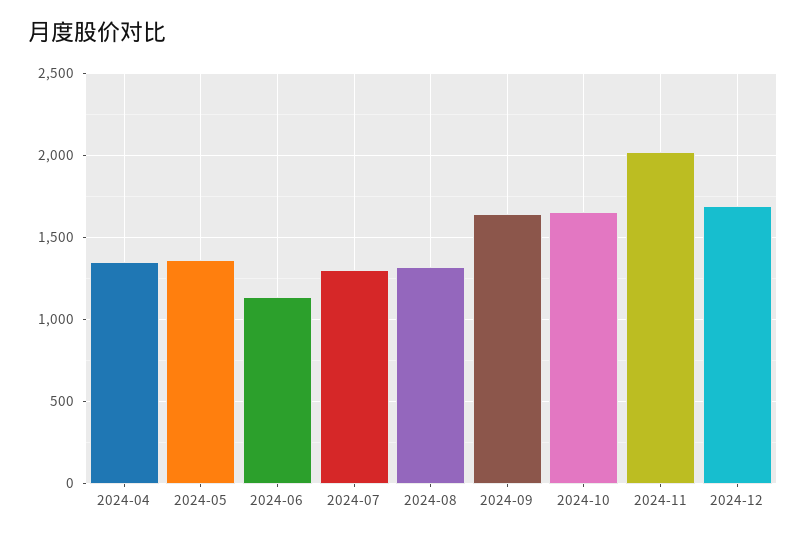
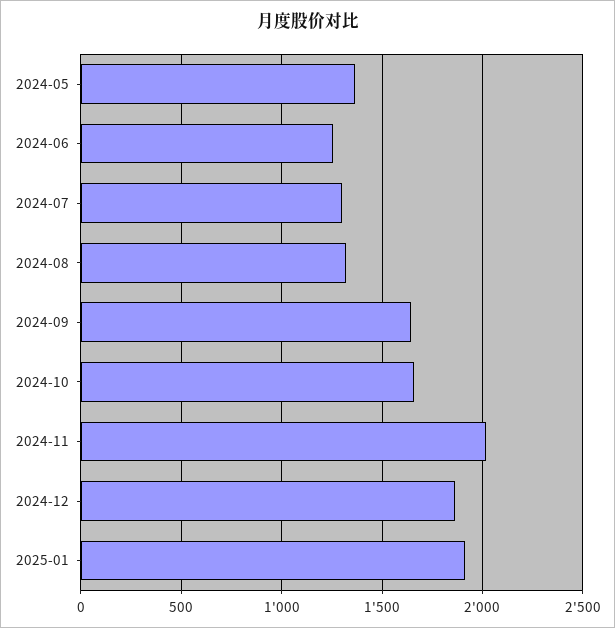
2024-04: 1350 -> none
2024-06: 1150 -> 1250
2024-12: 1700 -> 1850
2025-01: none -> 1900

